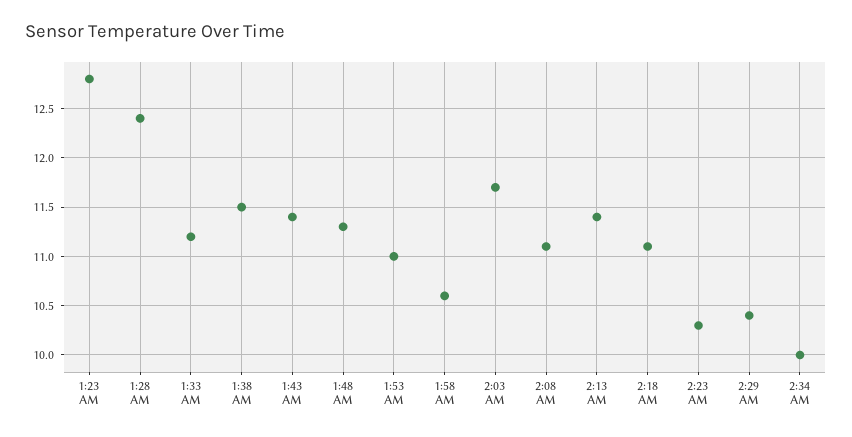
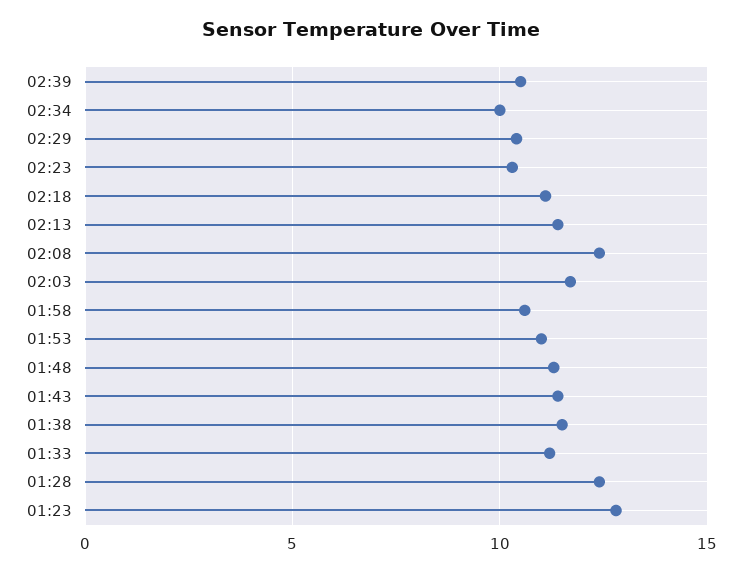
2:08 AM: 11.1 -> 12.5
02:39: none -> 10.5

